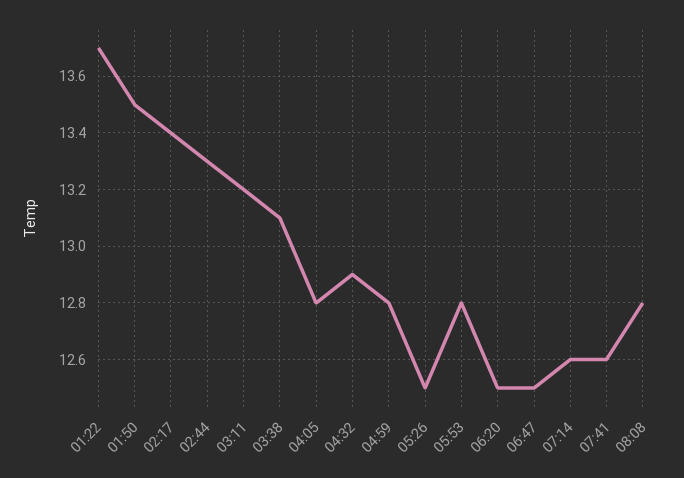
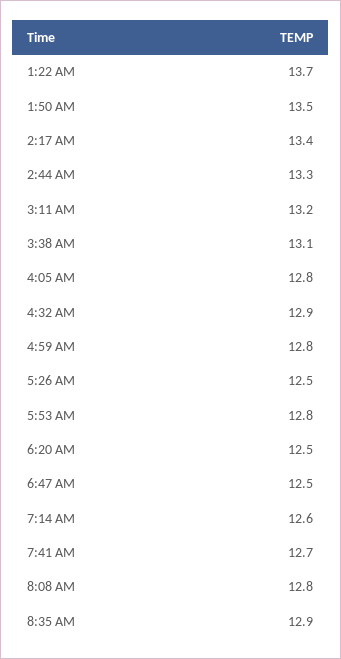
07:41: 12.6 -> 12.7
8:35 AM: none -> 12.9

